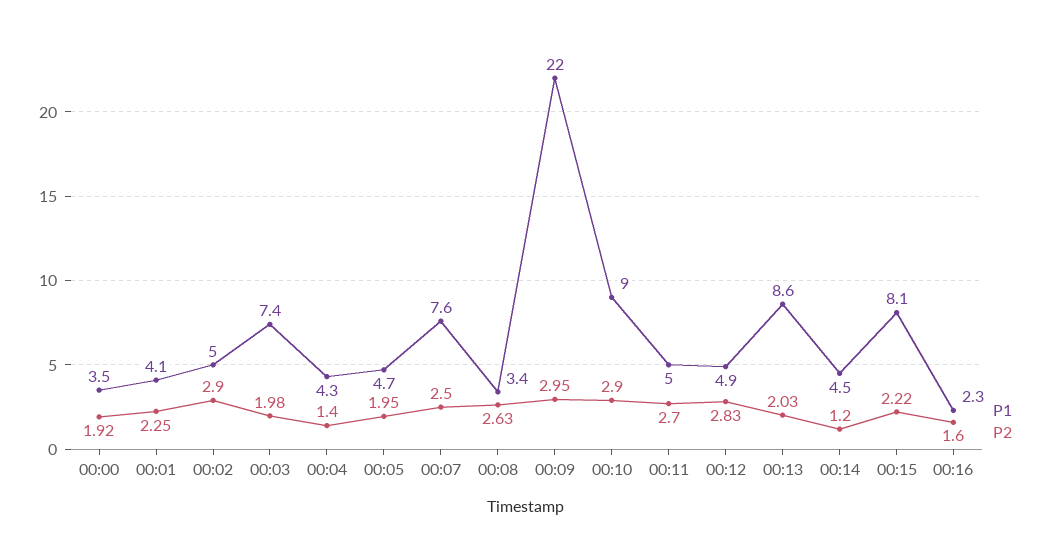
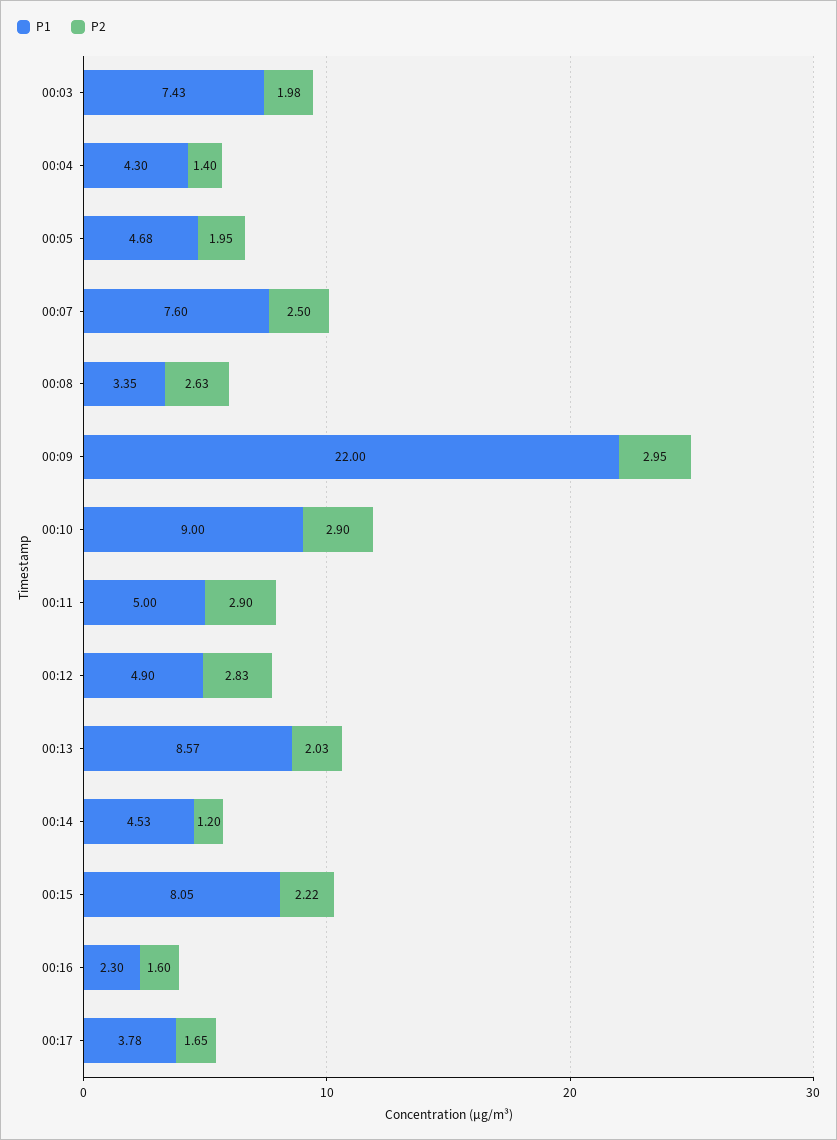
P1, 00:00: 3.5 -> none
P2, 00:00: 1.92 -> none
P1, 00:01: 4.1 -> none
P2, 00:01: 2.25 -> none
P1, 00:02: 5 -> none
P2, 00:02: 2.9 -> none
P2, 00:11: 2.7 -> 2.9
P1, 00:17: none -> 3.78
P2, 00:17: none -> 1.65

